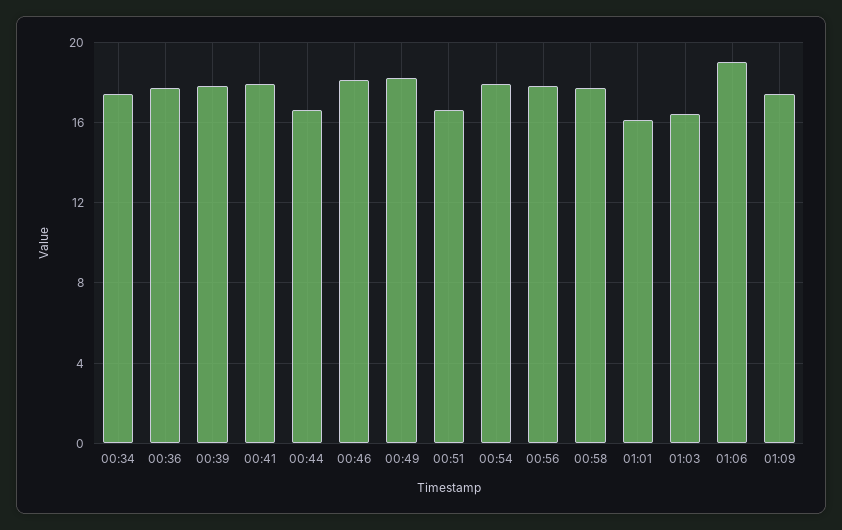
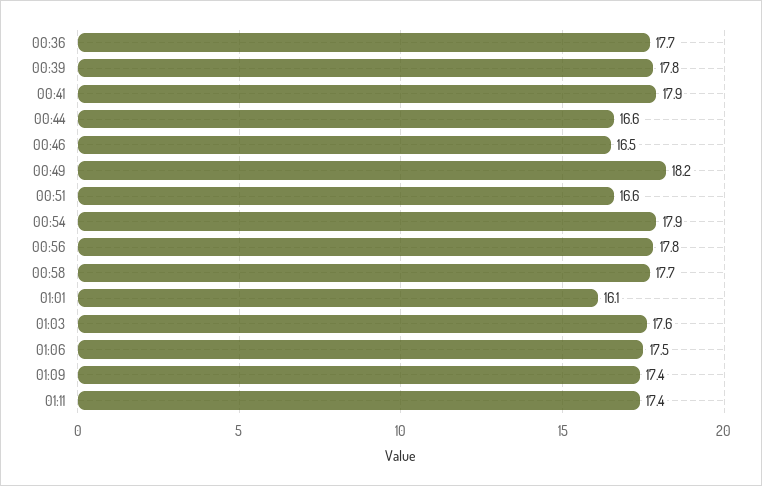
00:34: 17.5 -> none
00:46: 18 -> 16.5
01:03: 16.5 -> 17.6
01:06: 19 -> 17.5
01:11: none -> 17.4

